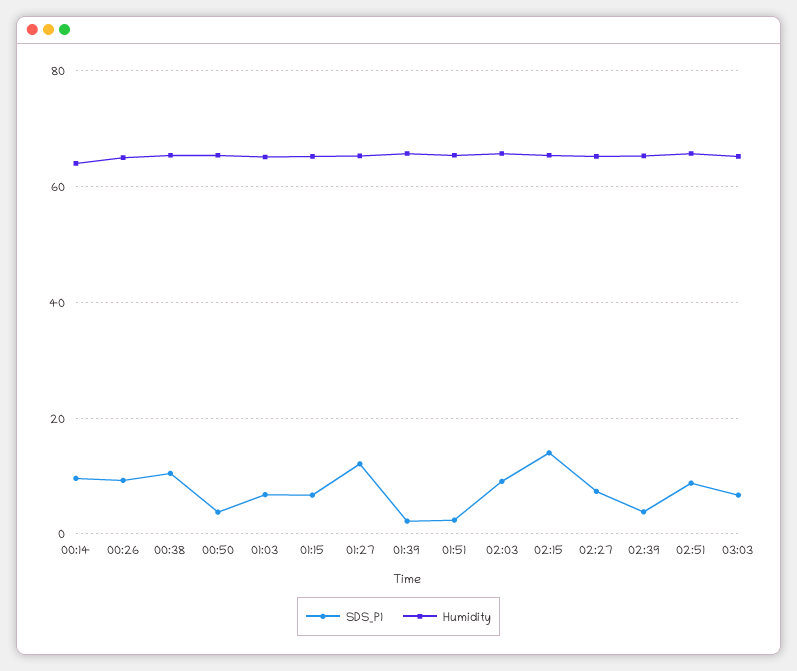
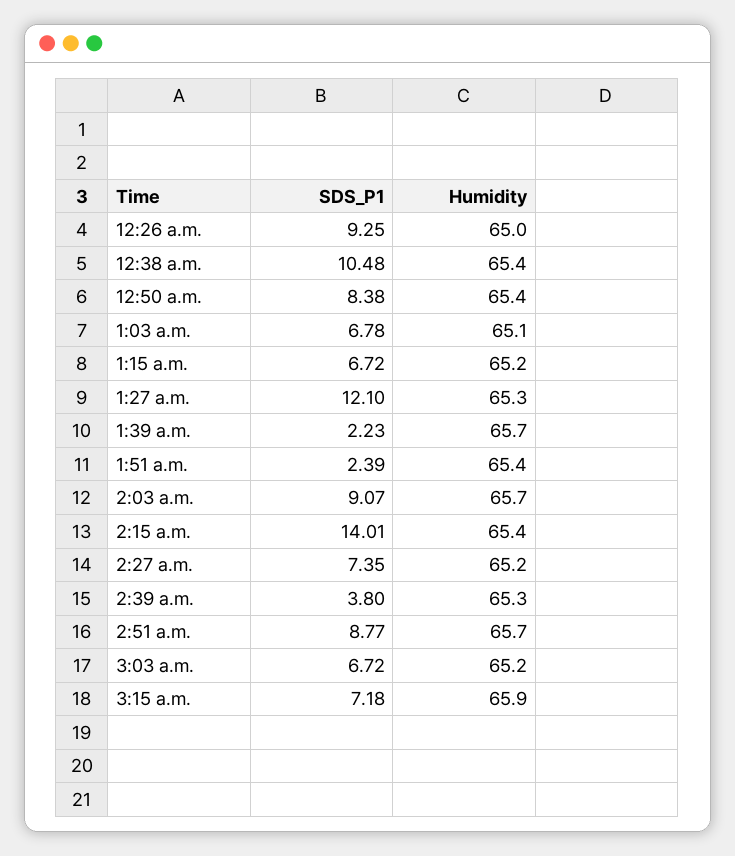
SDS_P1, 00:14: 10 -> none
Humidity, 00:14: 64 -> none
SDS_P1, 00:50: 4 -> 8.38
SDS_P1, 3:15 a.m.: none -> 7.18
Humidity, 3:15 a.m.: none -> 65.9

